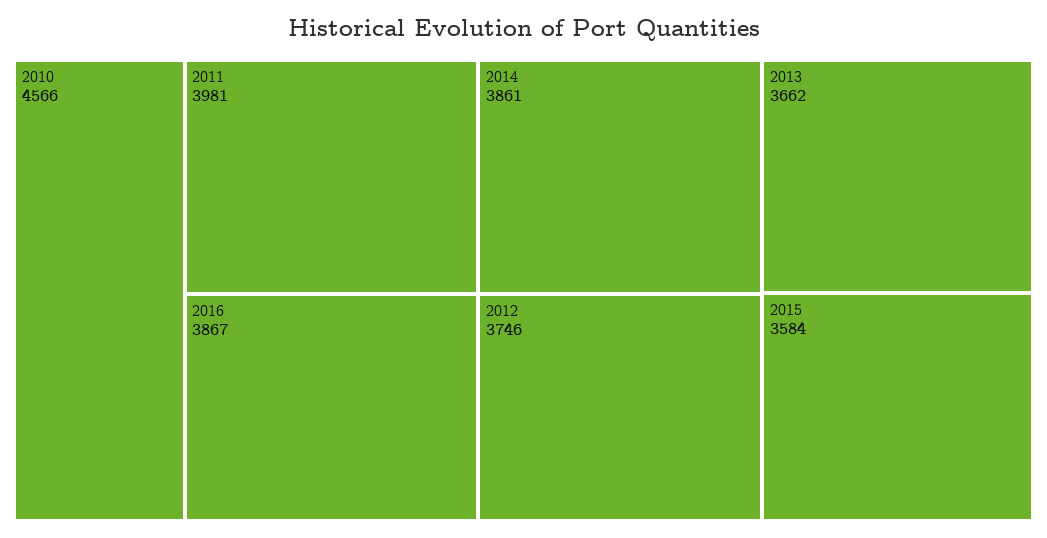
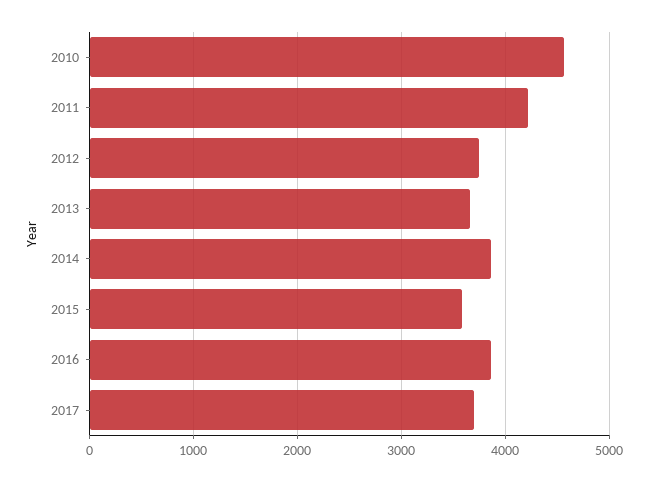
2011: 3981 -> 4200
2017: none -> 3700

